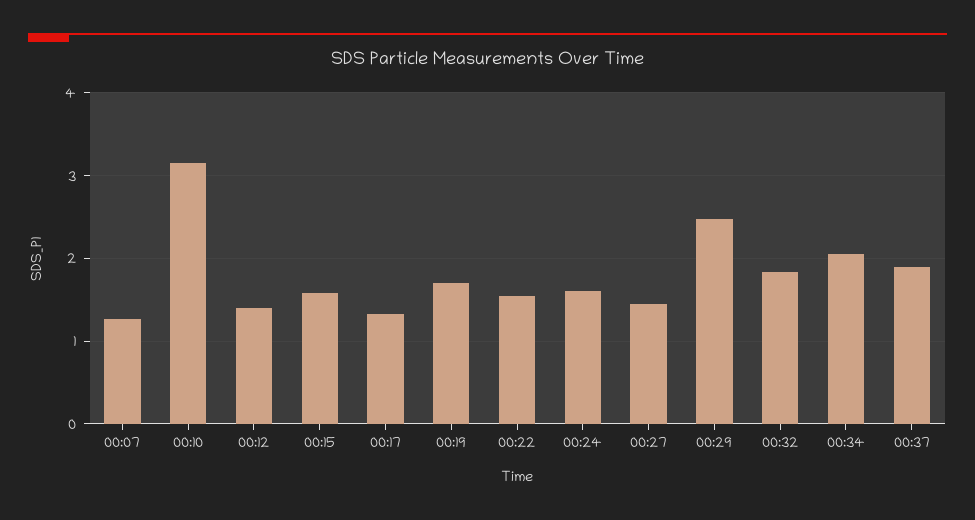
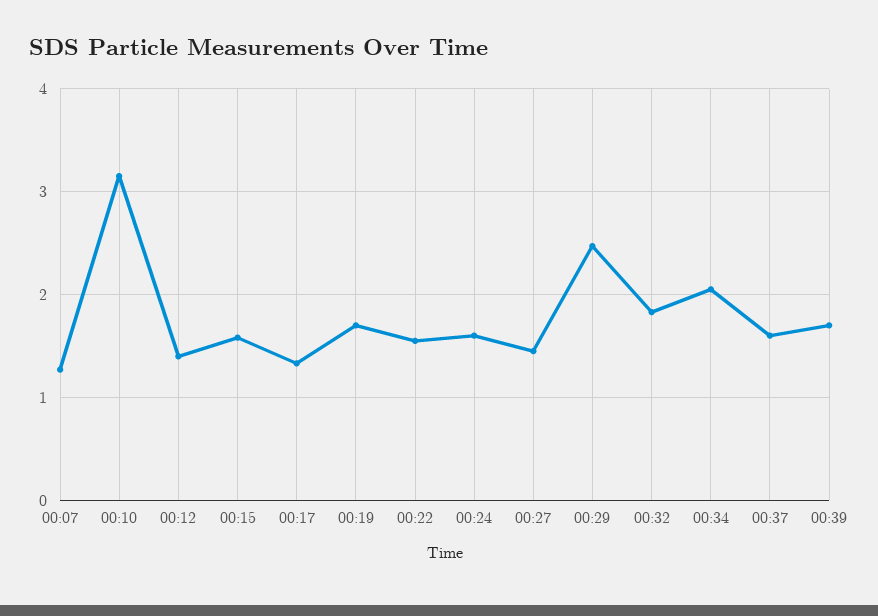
00:37: 1.9 -> 1.6
00:39: none -> 1.7

